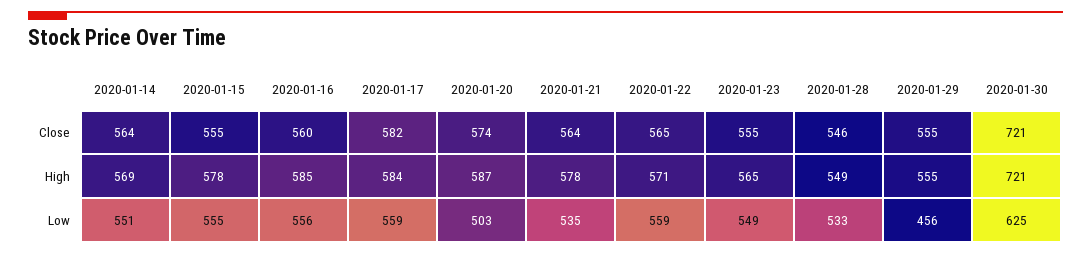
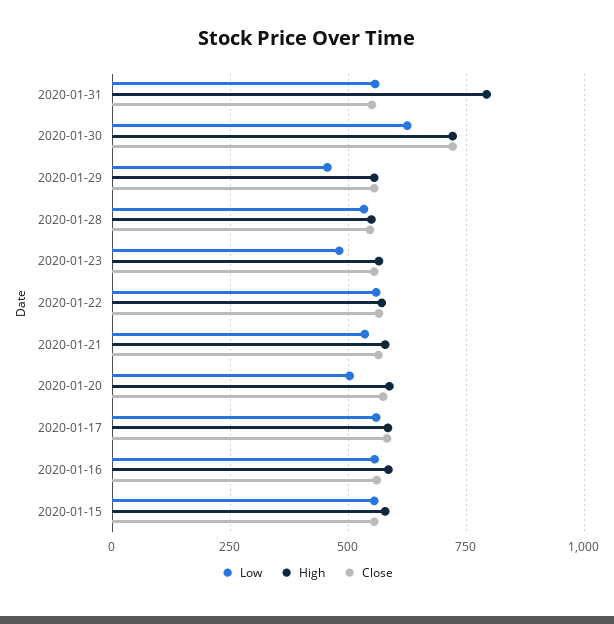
Close, 2020-01-14: 564 -> none
High, 2020-01-14: 569 -> none
Low, 2020-01-14: 551 -> none
Low, 2020-01-23: 549 -> 475
Low, 2020-01-31: none -> 550
High, 2020-01-31: none -> 800
Close, 2020-01-31: none -> 550

